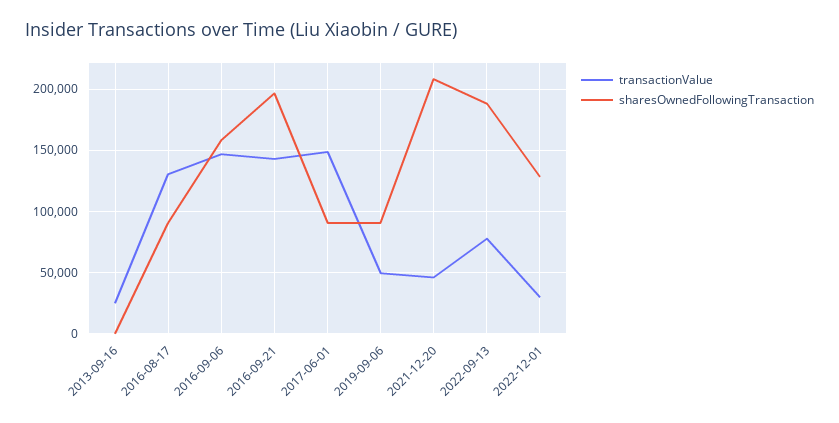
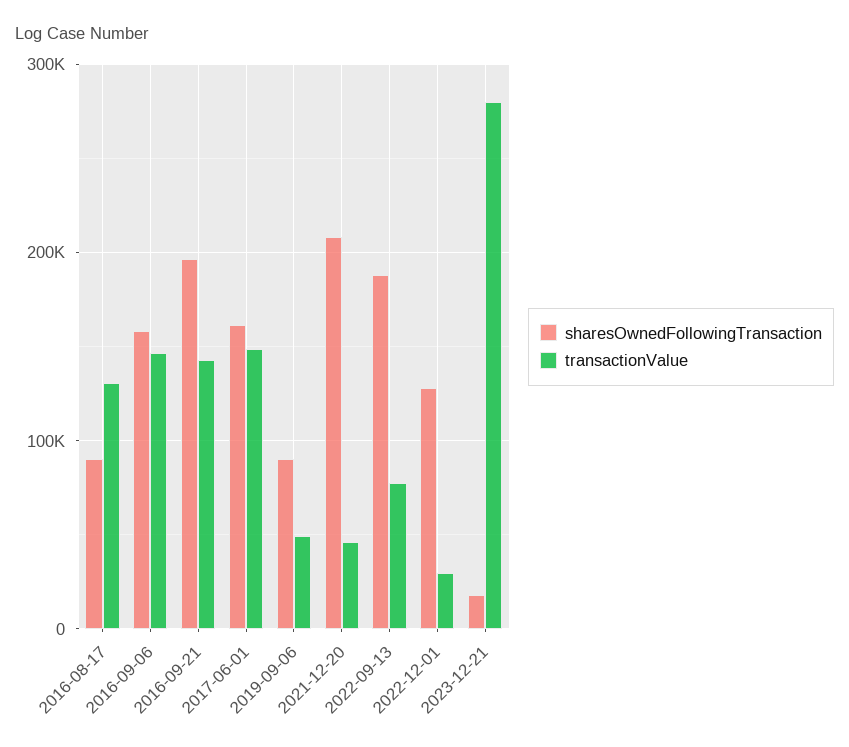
transactionValue, 2013-09-16: 25000 -> none
sharesOwnedFollowingTransaction, 2013-09-16: 0 -> none
sharesOwnedFollowingTransaction, 2017-06-01: 90000 -> 160000
sharesOwnedFollowingTransaction, 2023-12-21: none -> 20000
transactionValue, 2023-12-21: none -> 280000

